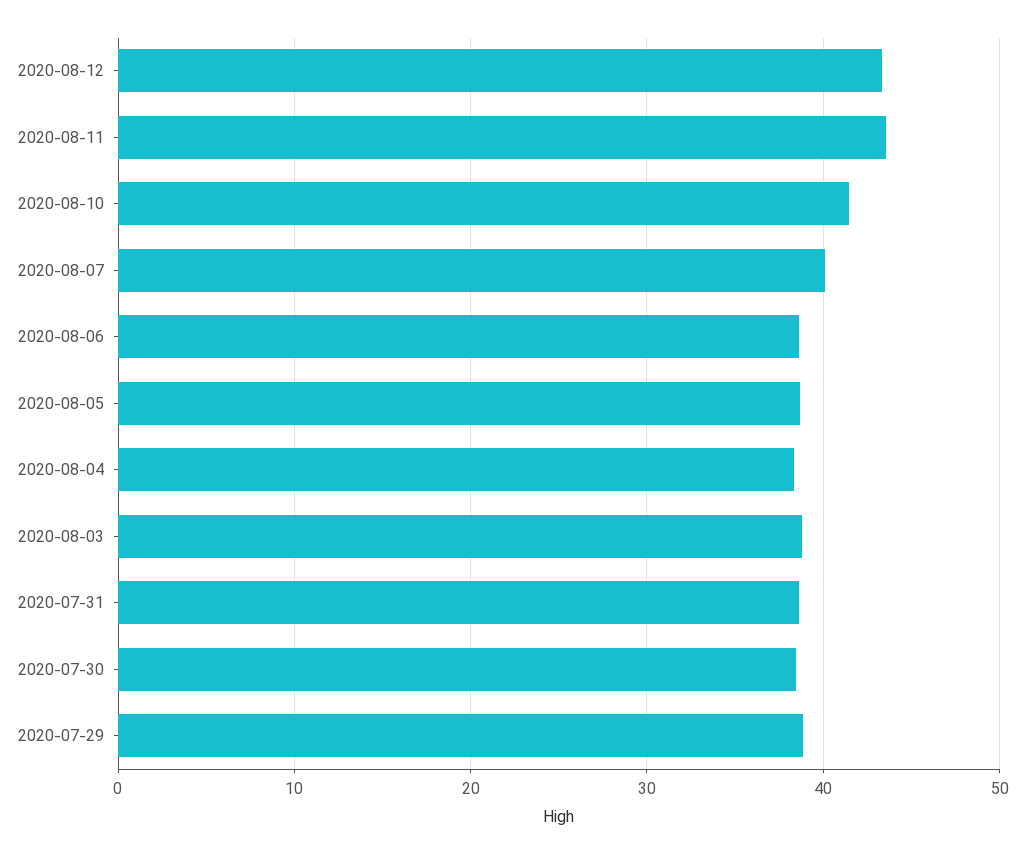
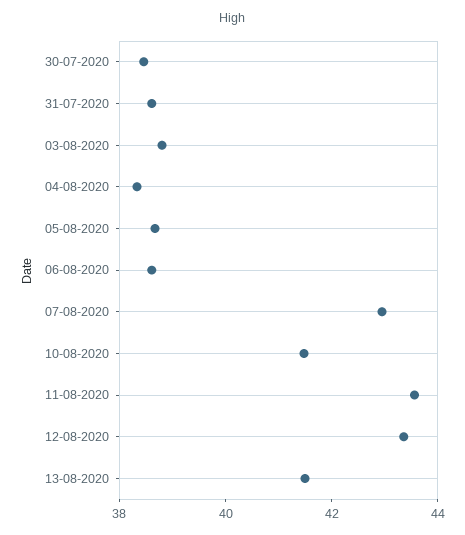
2020-08-07: 40 -> 43
2020-07-29: 39 -> none
13-08-2020: none -> 41.5

